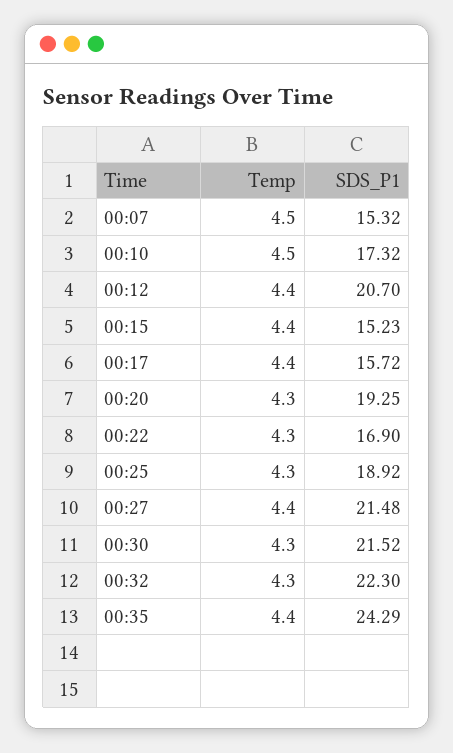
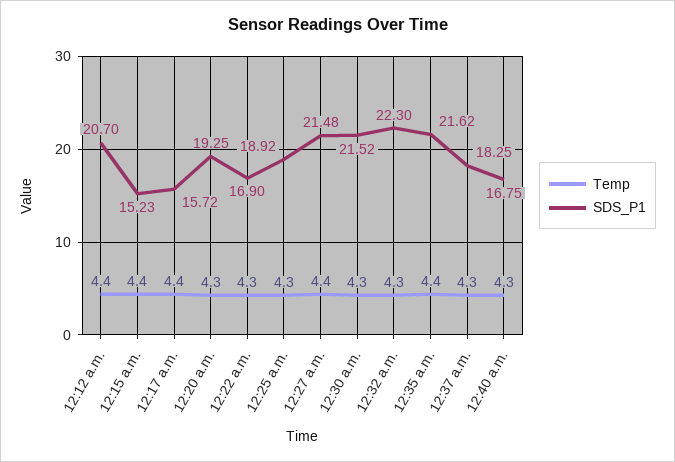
Temp, 00:07: 4.5 -> none
SDS_P1, 00:07: 15.32 -> none
Temp, 00:10: 4.5 -> none
SDS_P1, 00:10: 17.32 -> none
SDS_P1, 00:35: 24.29 -> 21.62
Temp, 12:37 a.m.: none -> 4.3
SDS_P1, 12:37 a.m.: none -> 18.25
Temp, 12:40 a.m.: none -> 4.3
SDS_P1, 12:40 a.m.: none -> 16.75

